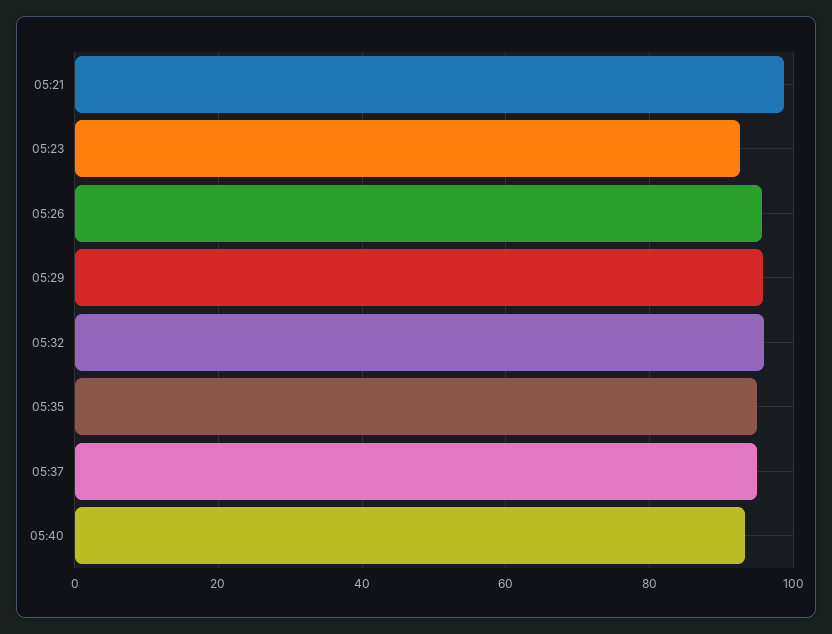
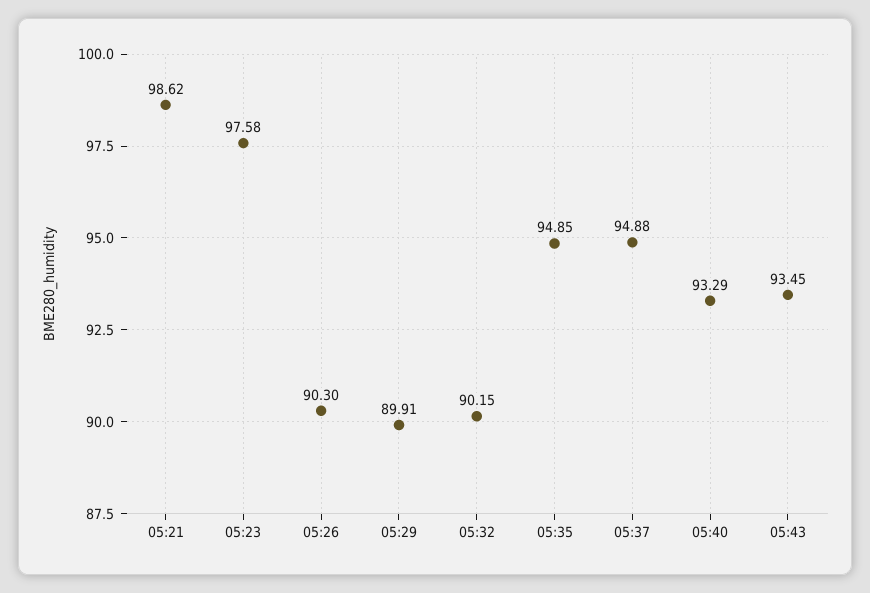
05:23: 92 -> 97.58
05:26: 96 -> 90.3
05:29: 96 -> 89.91
05:32: 96 -> 90.15
05:43: none -> 93.45

